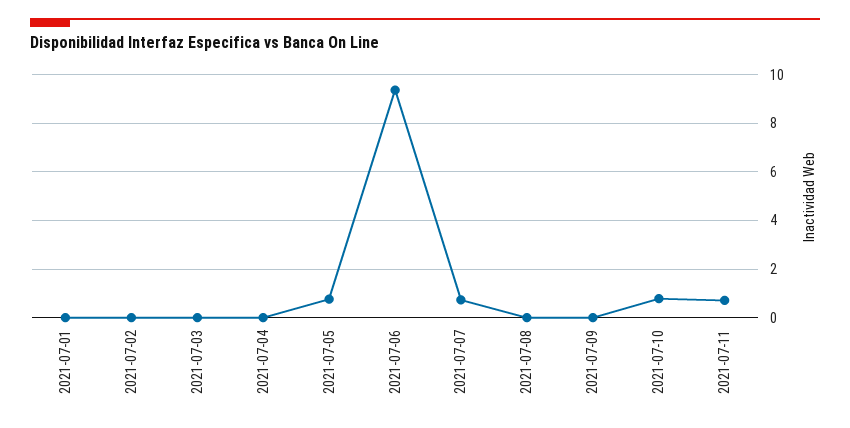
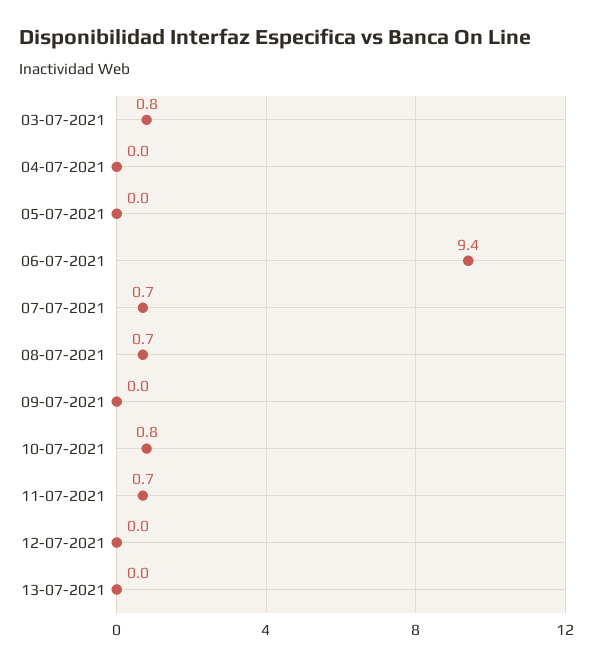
2021-07-01: 0 -> none
2021-07-02: 0 -> none
2021-07-03: 0 -> 0.8
2021-07-05: 0.75 -> 0
2021-07-08: 0 -> 0.7
12-07-2021: none -> 0
13-07-2021: none -> 0

